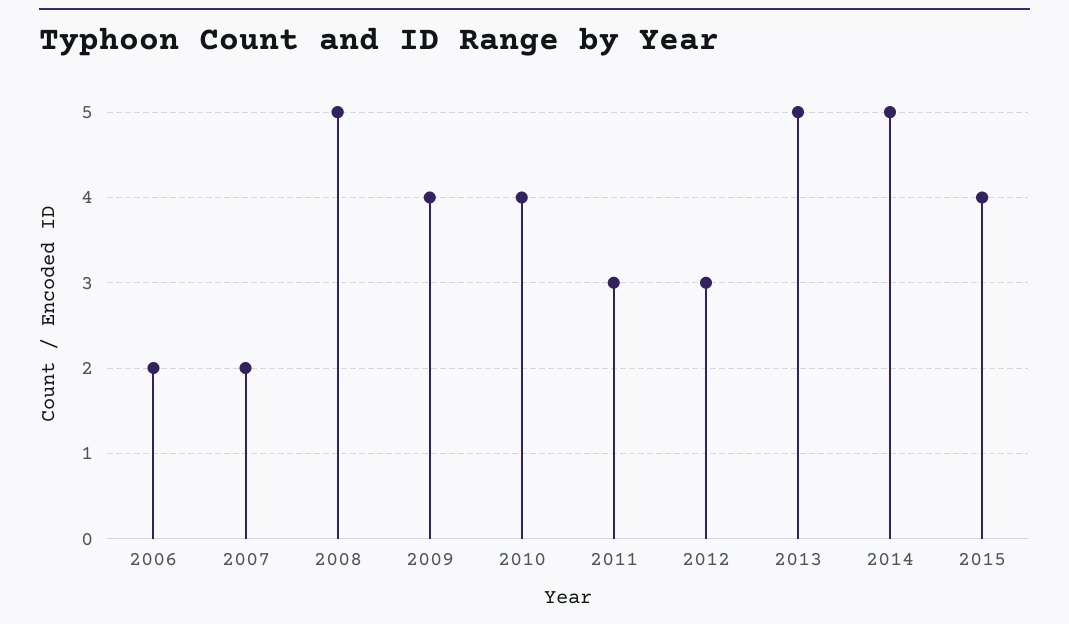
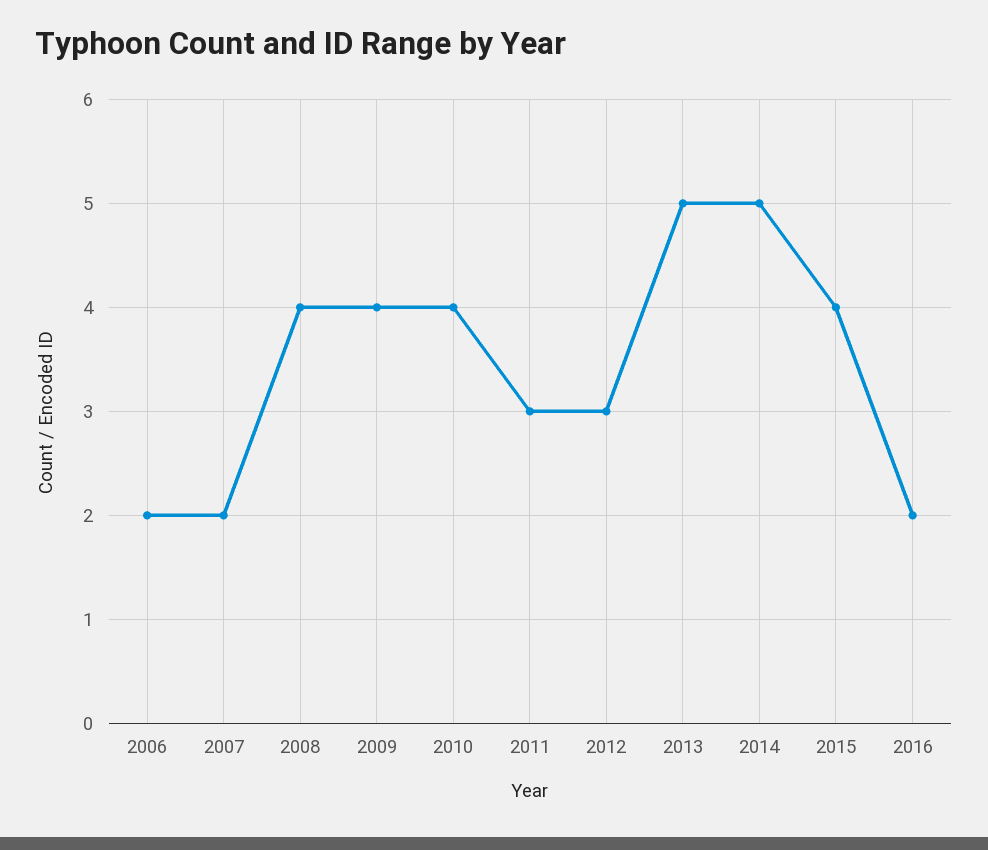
2008: 5 -> 4
2016: none -> 2

